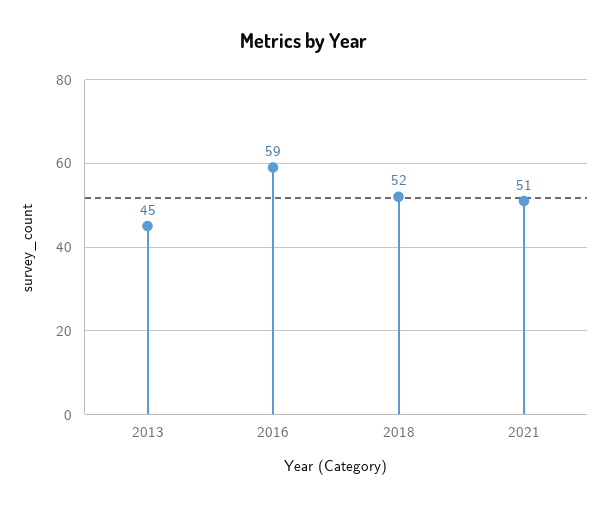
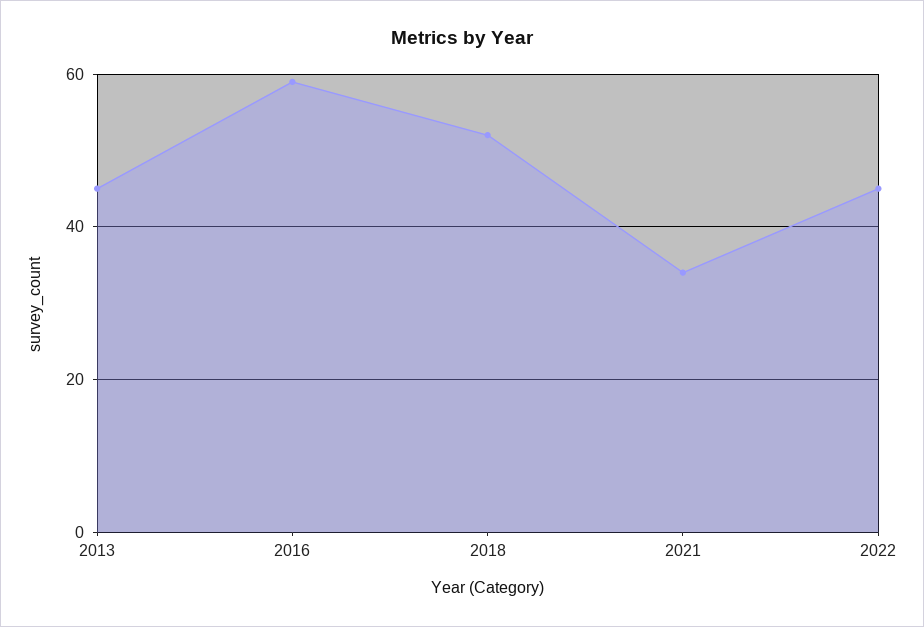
2021: 51 -> 35
2022: none -> 45

